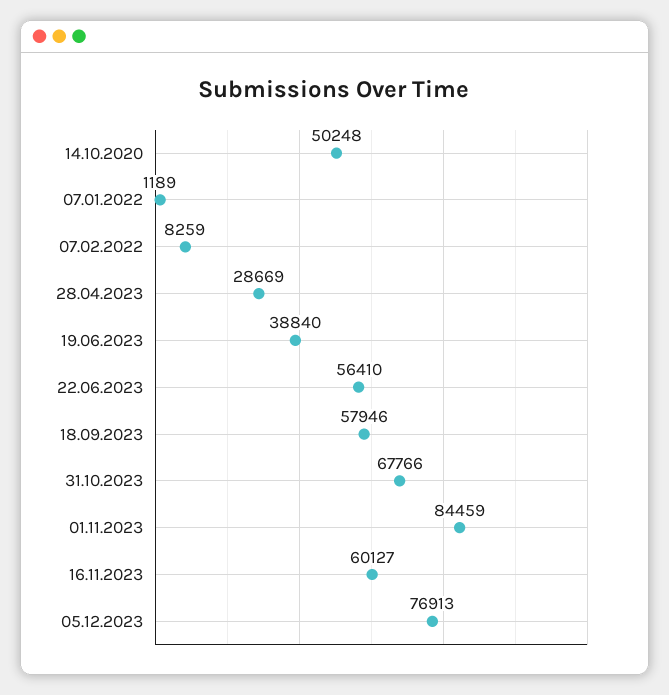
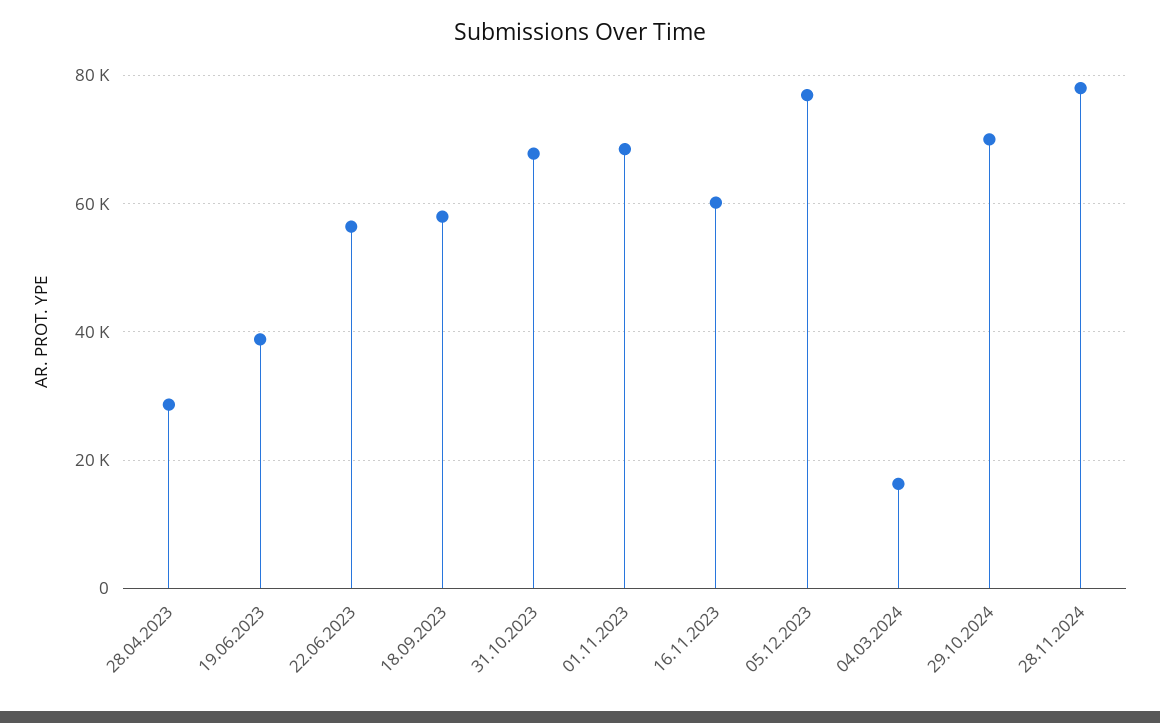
14.10.2020: 50248 -> none
07.01.2022: 1189 -> none
07.02.2022: 8259 -> none
01.11.2023: 84459 -> 68000
04.03.2024: none -> 16000
29.10.2024: none -> 70000
28.11.2024: none -> 78000

